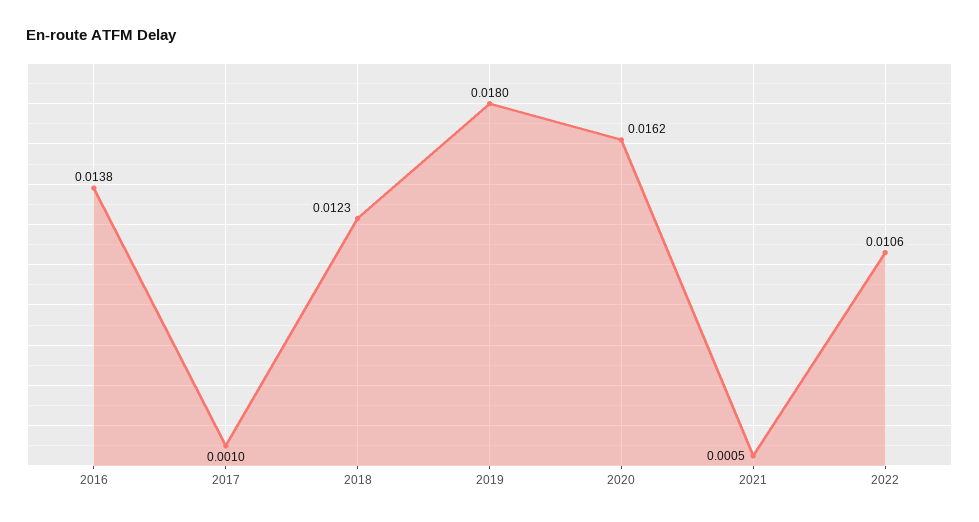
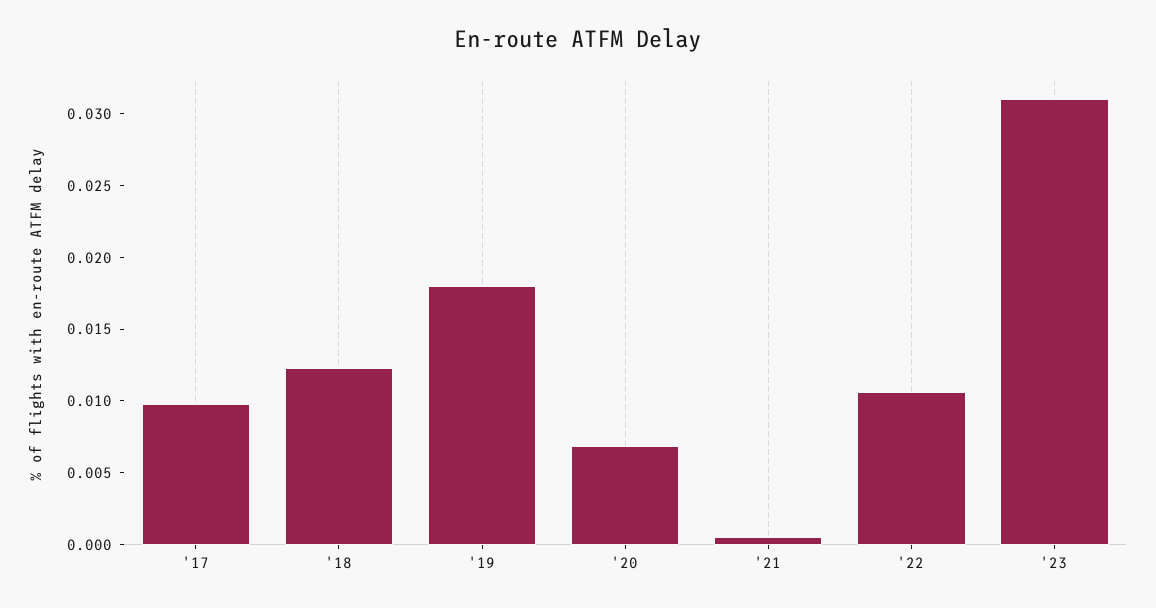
2016: 0.0138 -> none
2017: 0.001 -> 0.01
2020: 0.0162 -> 0.007
'23: none -> 0.031

